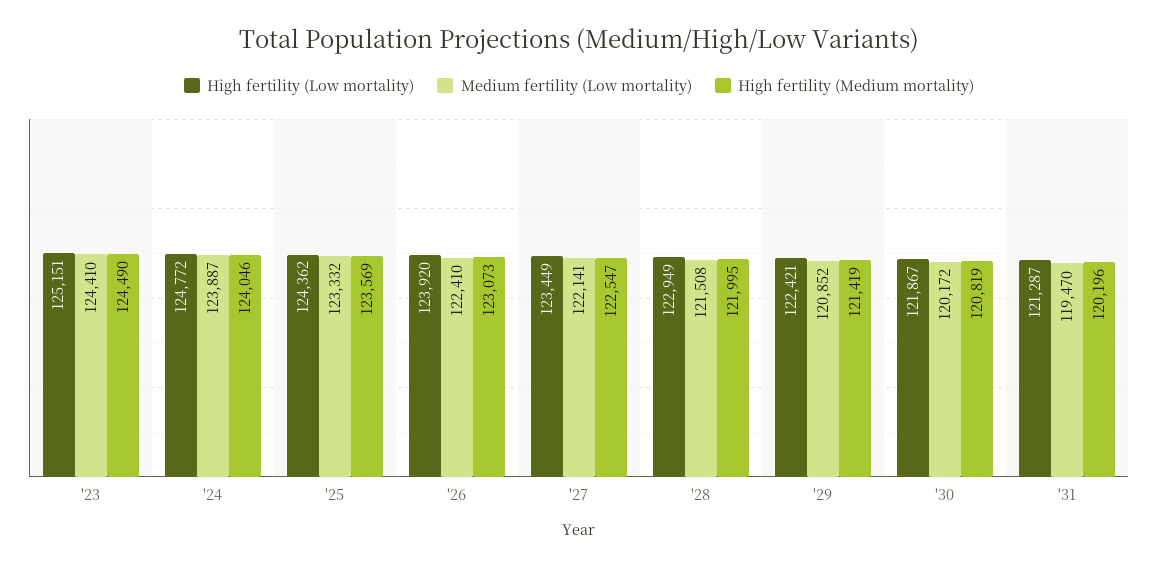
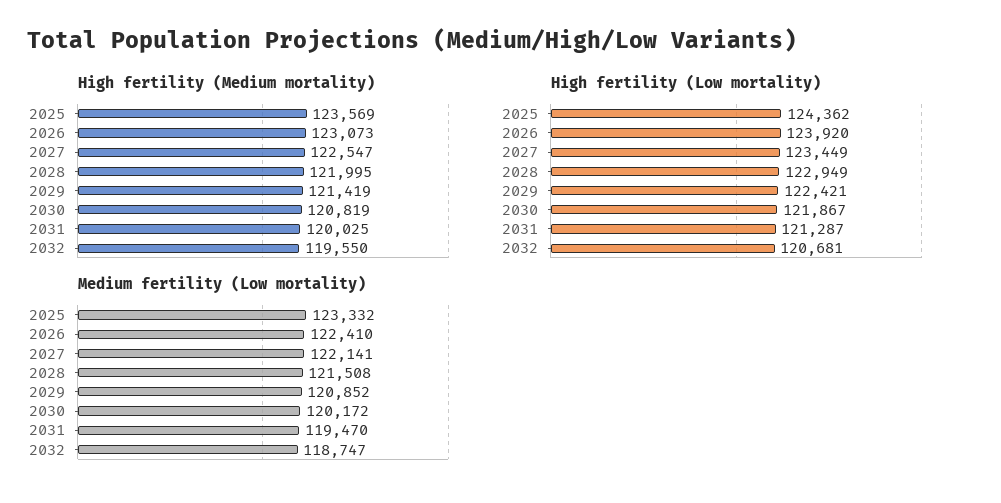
High fertility (Low mortality), '23: 125151 -> none
Medium fertility (Low mortality), '23: 124410 -> none
High fertility (Medium mortality), '23: 124490 -> none
High fertility (Low mortality), '24: 124772 -> none
Medium fertility (Low mortality), '24: 123887 -> none
High fertility (Medium mortality), '24: 124046 -> none
High fertility (Medium mortality), '31: 120196 -> 120025
High fertility (Medium mortality), 2032: none -> 119550
High fertility (Low mortality), 2032: none -> 120681
Medium fertility (Low mortality), 2032: none -> 118747

